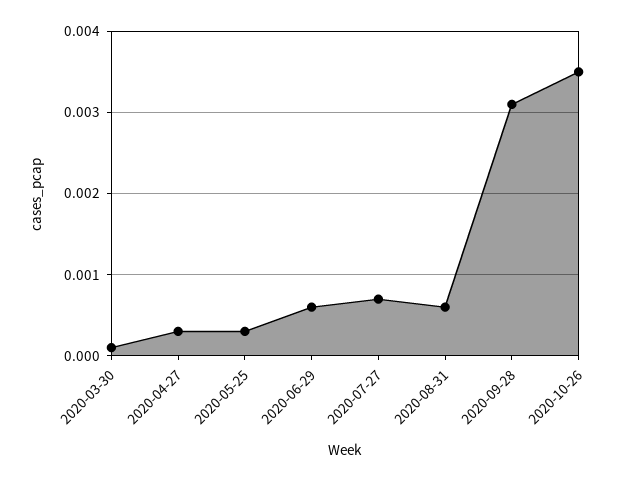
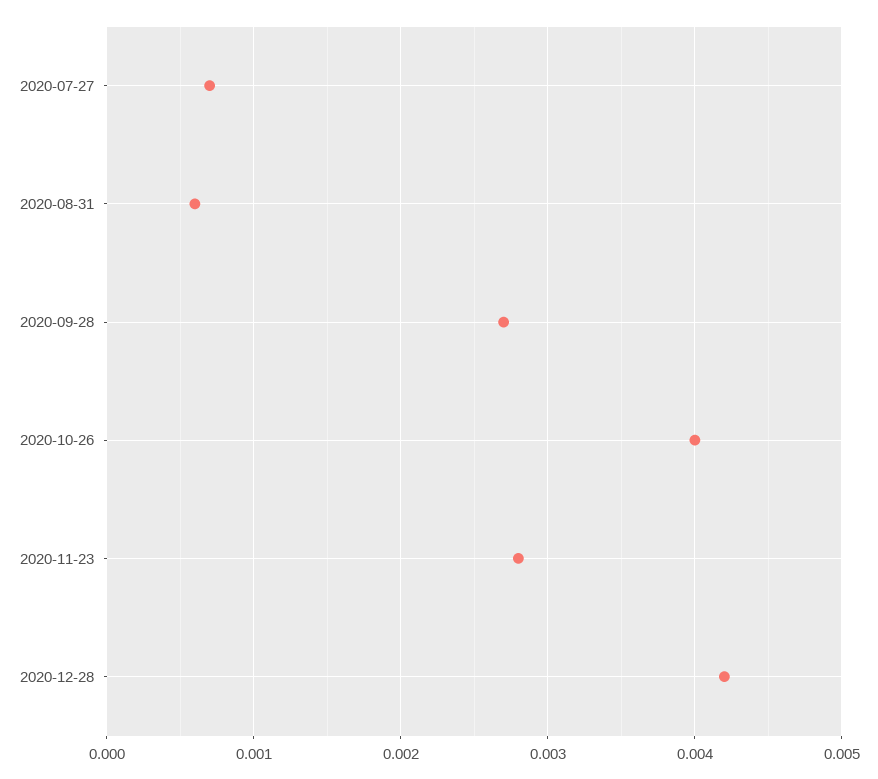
2020-03-30: 0.0001 -> none
2020-04-27: 0.0003 -> none
2020-05-25: 0.0003 -> none
2020-06-29: 0.0006 -> none
2020-09-28: 0.0031 -> 0.0027
2020-10-26: 0.0035 -> 0.004
2020-11-23: none -> 0.0028
2020-12-28: none -> 0.0042

